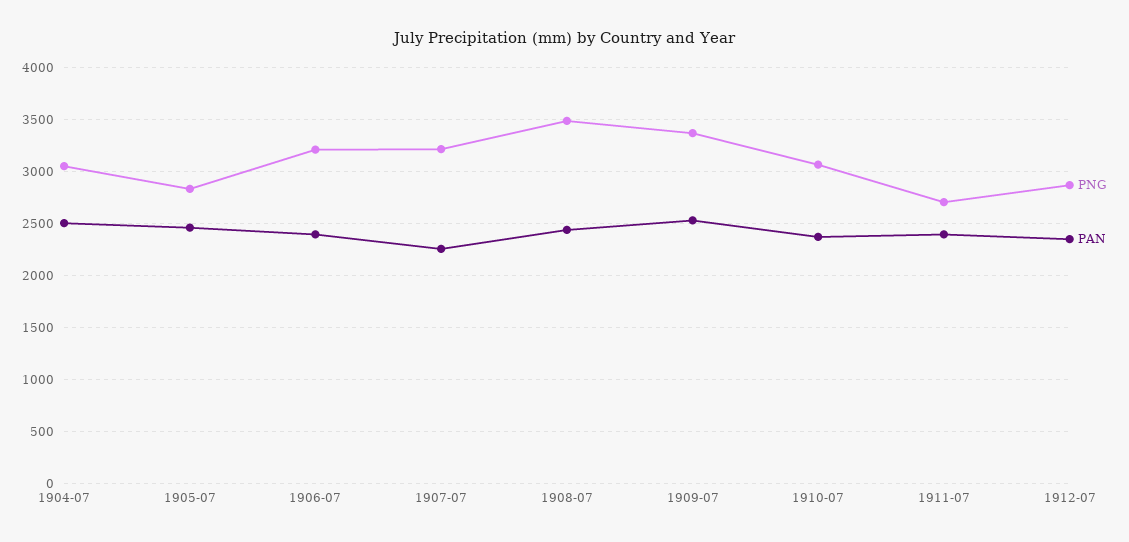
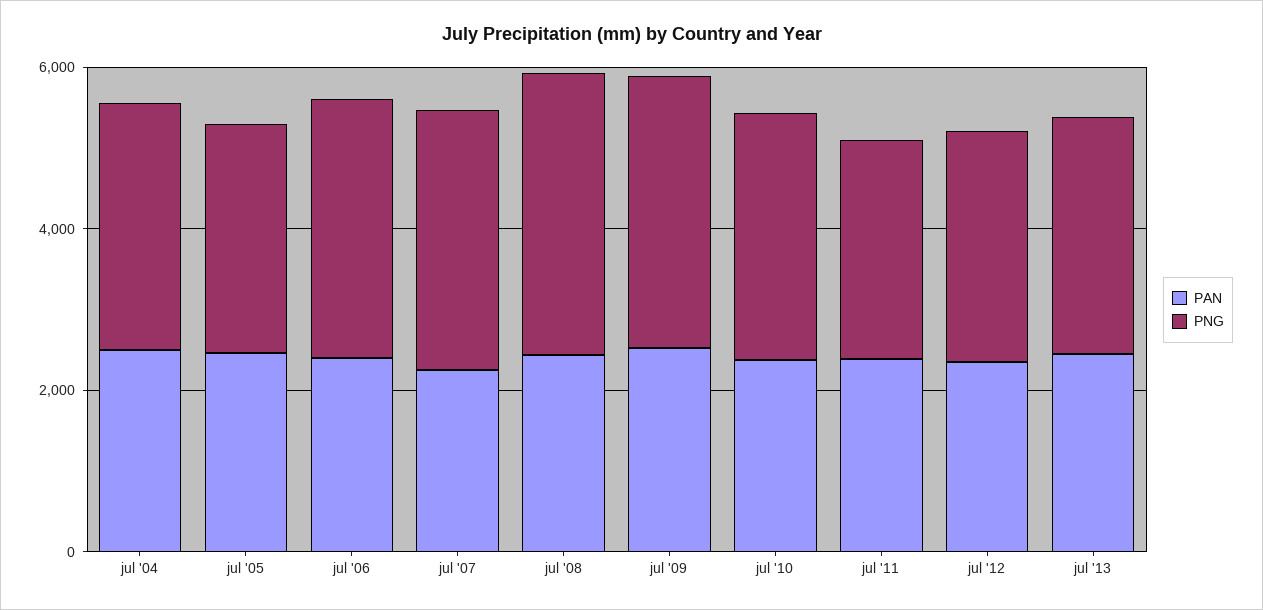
PAN, jul '13: none -> 2500
PNG, jul '13: none -> 3000

